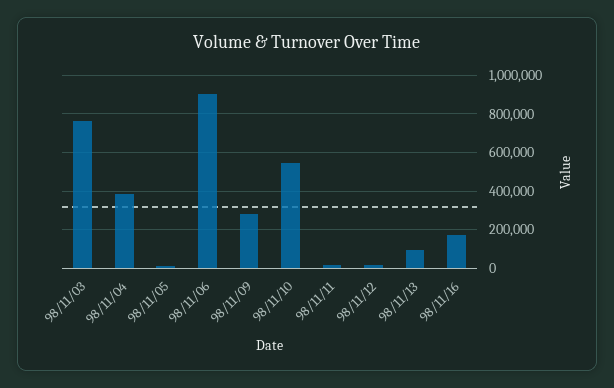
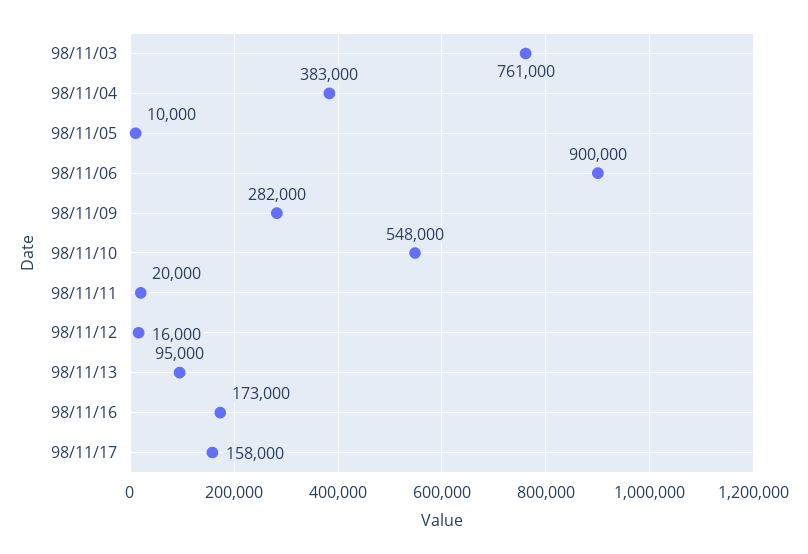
98/11/17: none -> 158000

